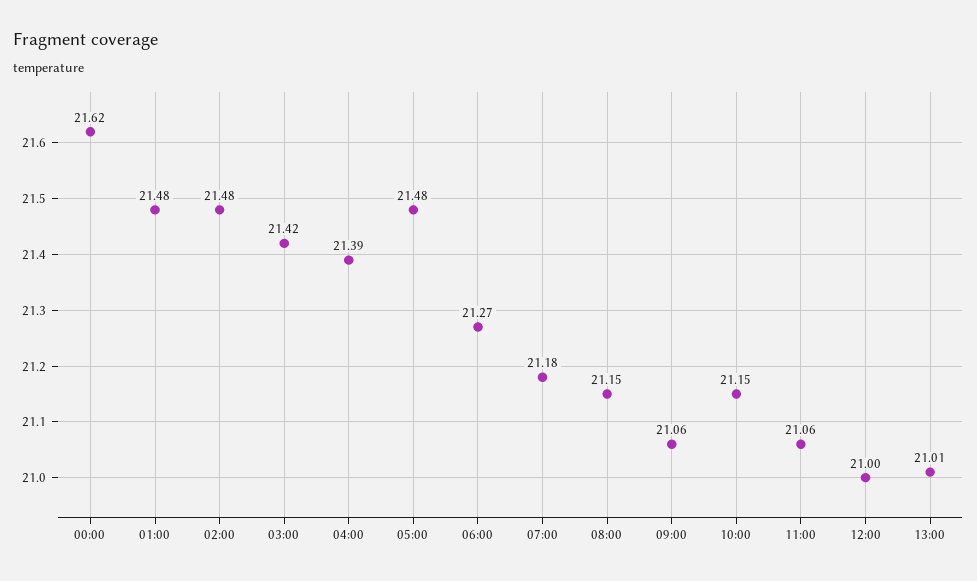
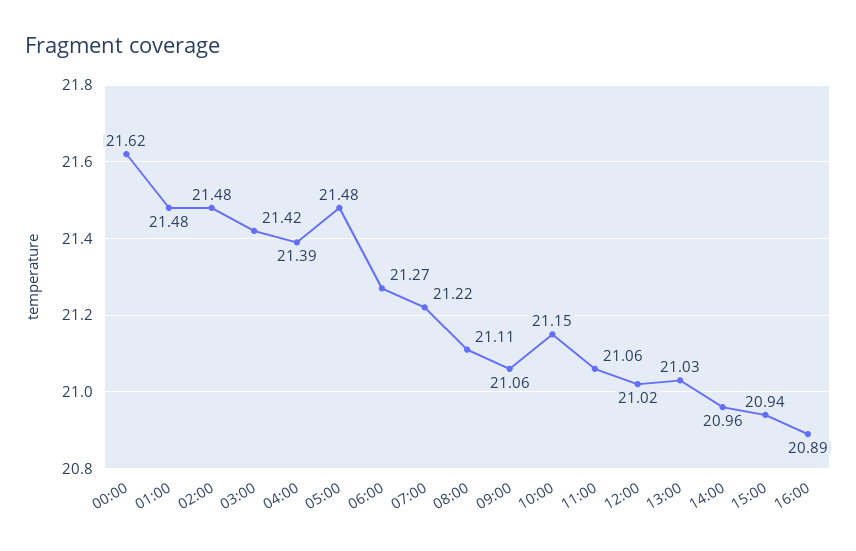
07:00: 21.18 -> 21.22
08:00: 21.15 -> 21.11
12:00: 21 -> 21.02
13:00: 21.01 -> 21.03
14:00: none -> 20.96
15:00: none -> 20.94
16:00: none -> 20.89

